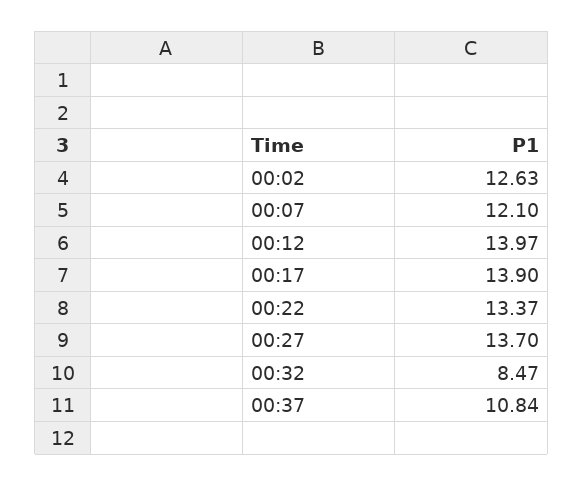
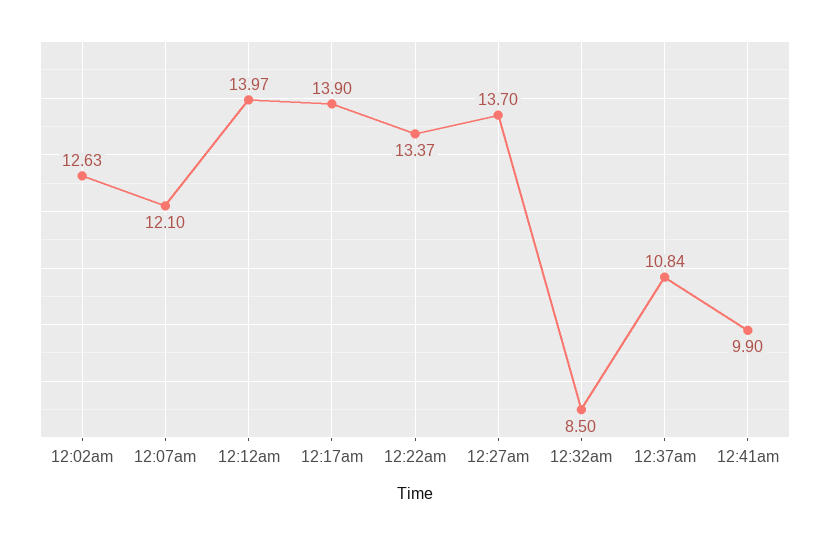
00:32: 8.47 -> 8.5
12:41am: none -> 9.9

